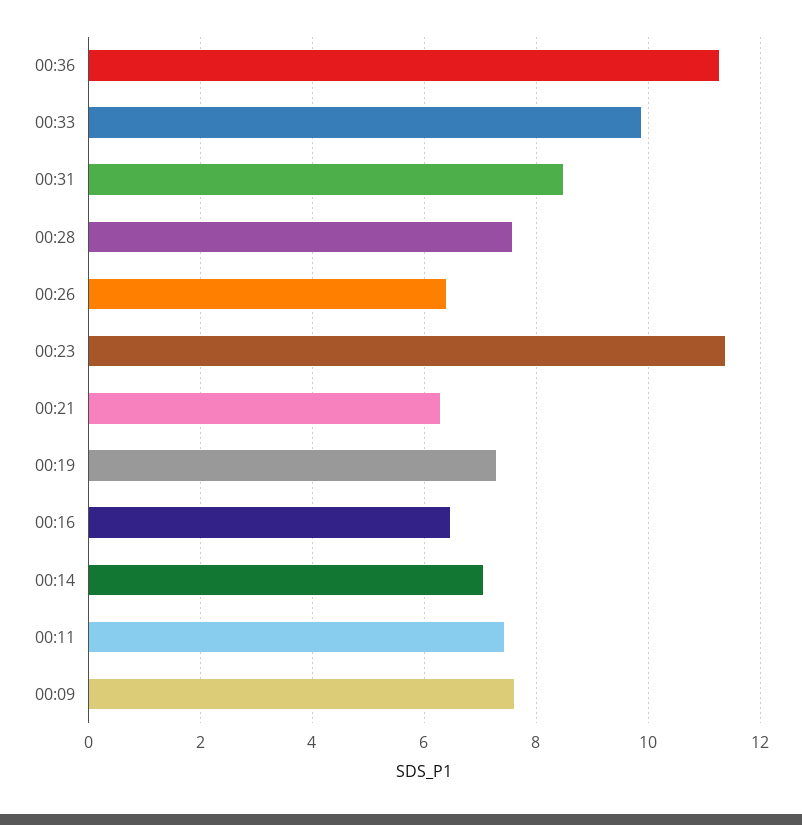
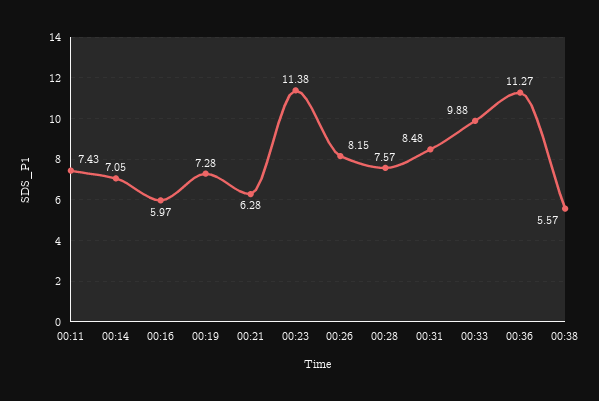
00:26: 6.4 -> 8.15
00:16: 6.4 -> 5.97
00:09: 7.6 -> none
00:38: none -> 5.57

